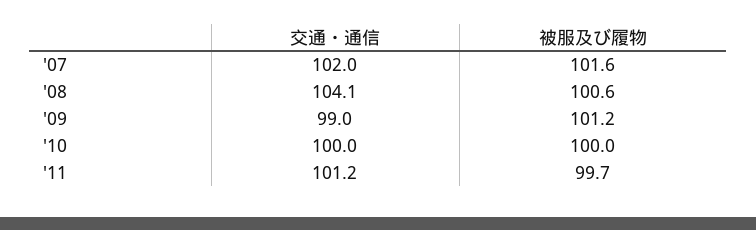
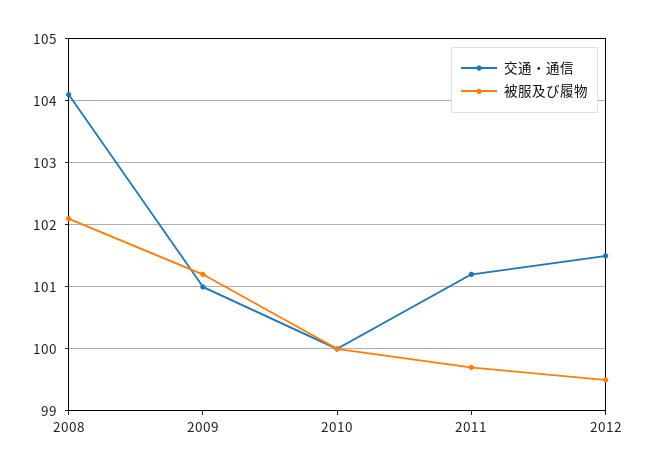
交通・通信, '07: 102 -> none
被服及び履物, '07: 101.6 -> none
被服及び履物, '08: 100.6 -> 102.1
交通・通信, '09: 99 -> 101
交通・通信, 2012: none -> 101.5
被服及び履物, 2012: none -> 99.5

